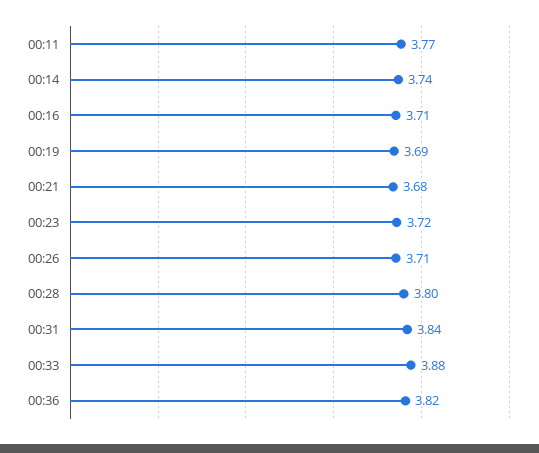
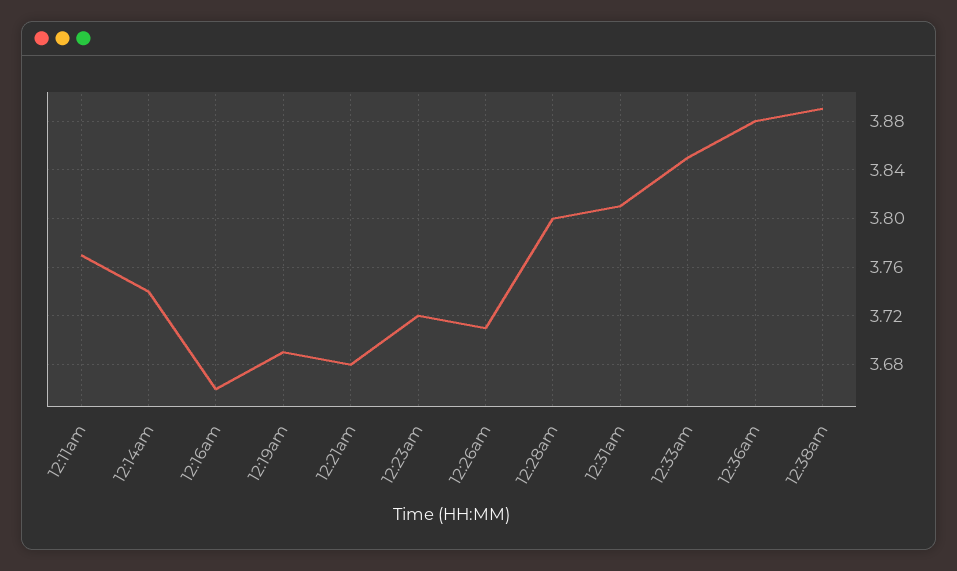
00:16: 3.71 -> 3.66
00:31: 3.84 -> 3.81
00:33: 3.88 -> 3.85
00:36: 3.82 -> 3.88
12:38am: none -> 3.89

